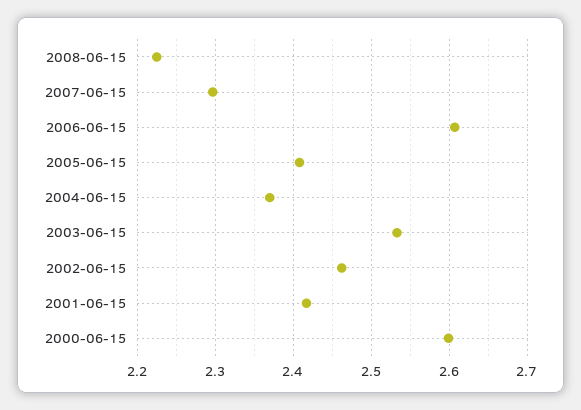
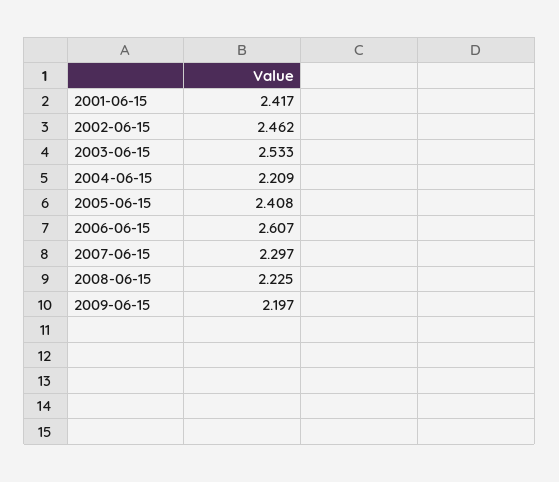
2004-06-15: 2.37 -> 2.209
2000-06-15: 2.6 -> none
2009-06-15: none -> 2.197

